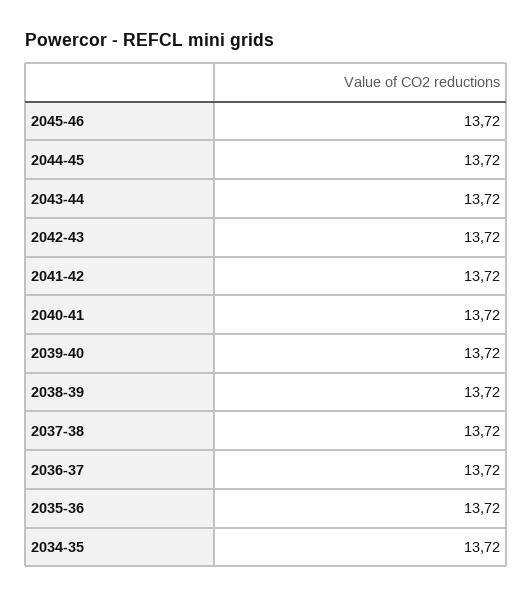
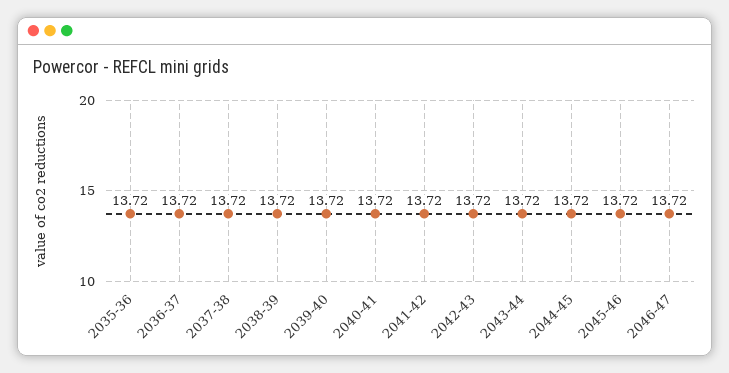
2034-35: 13.72 -> none
2046-47: none -> 13.72

